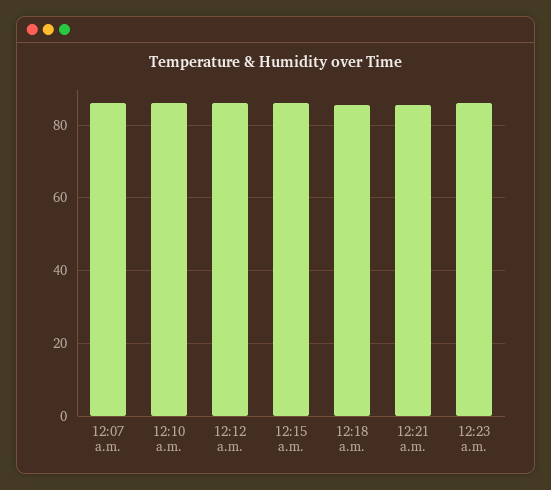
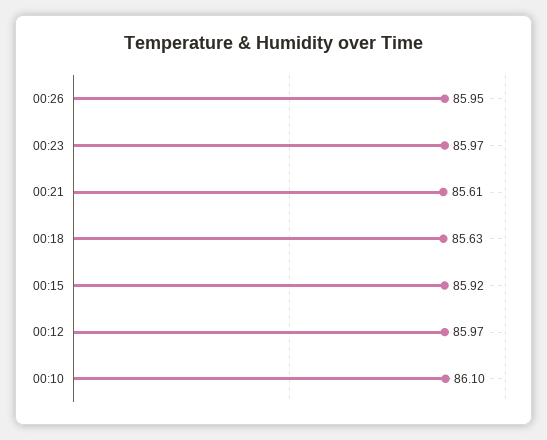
12:07 a.m.: 86 -> none
00:26: none -> 85.95

